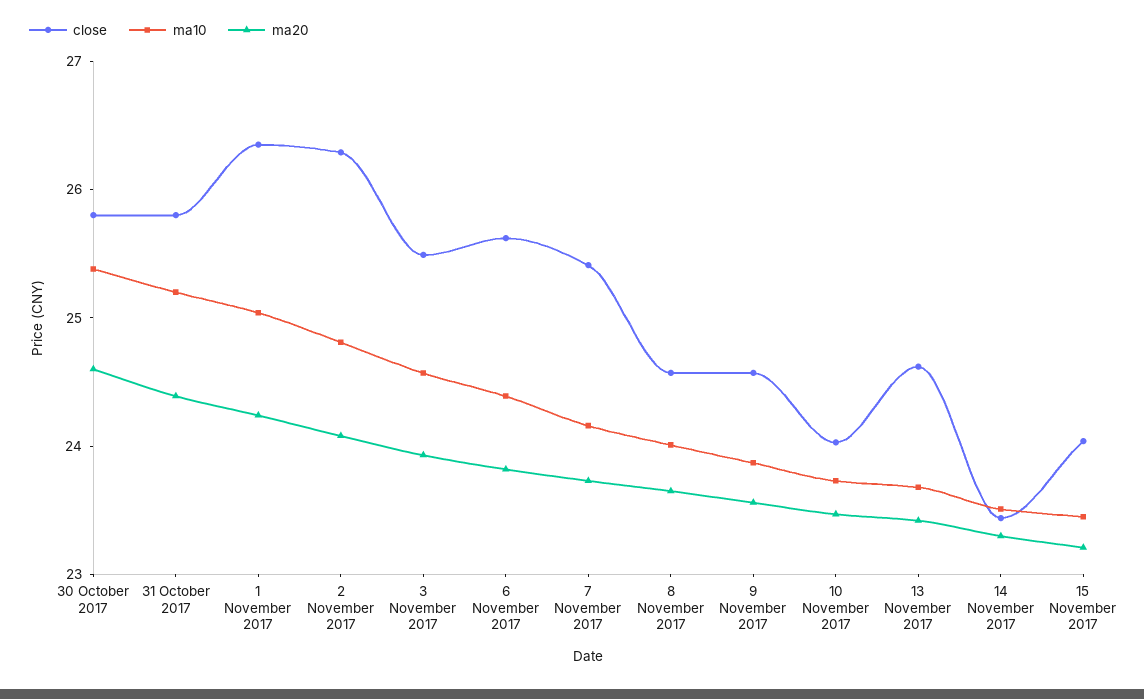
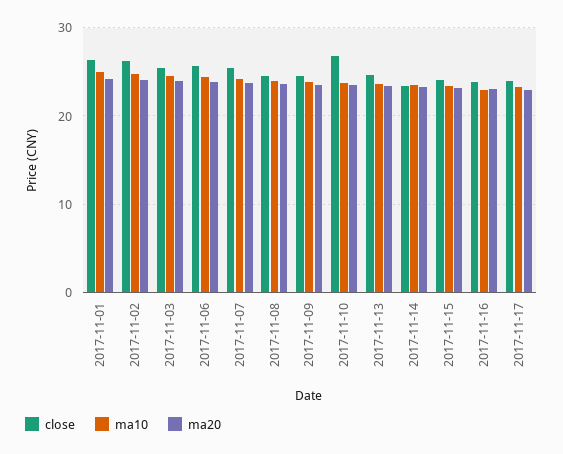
close, 30 October 2017: 25.8 -> none
ma10, 30 October 2017: 25.4 -> none
ma20, 30 October 2017: 24.6 -> none
close, 31 October 2017: 25.8 -> none
ma10, 31 October 2017: 25.2 -> none
ma20, 31 October 2017: 24.4 -> none
close, 10 November 2017: 24 -> 27
close, 2017-11-16: none -> 24
ma10, 2017-11-16: none -> 23
ma20, 2017-11-16: none -> 23
close, 2017-11-17: none -> 24
ma10, 2017-11-17: none -> 23
ma20, 2017-11-17: none -> 23

